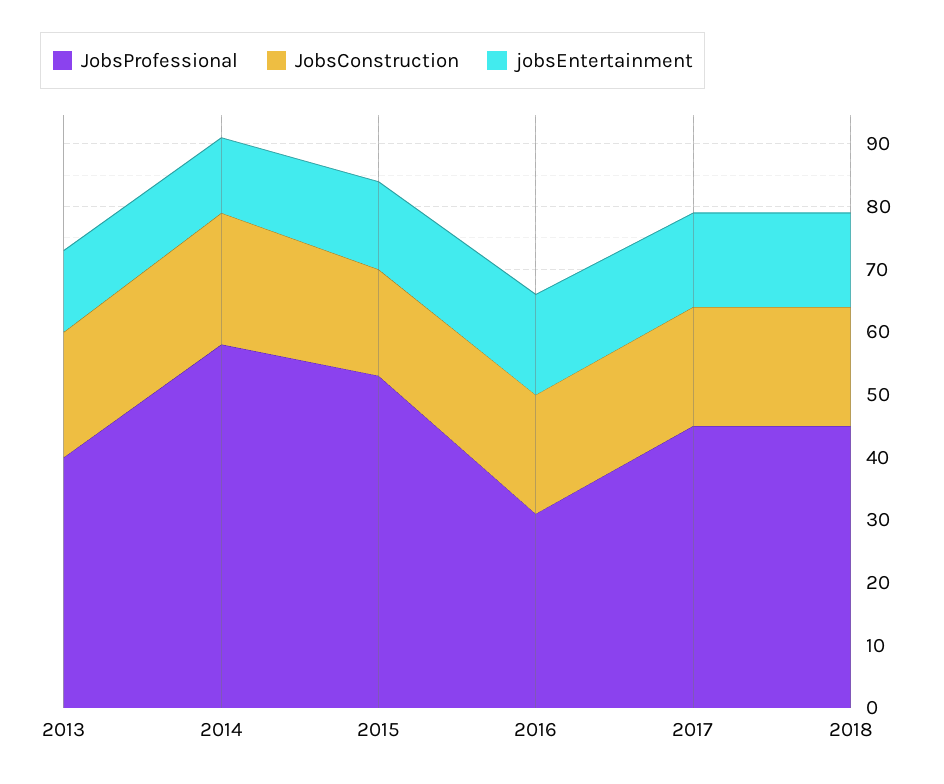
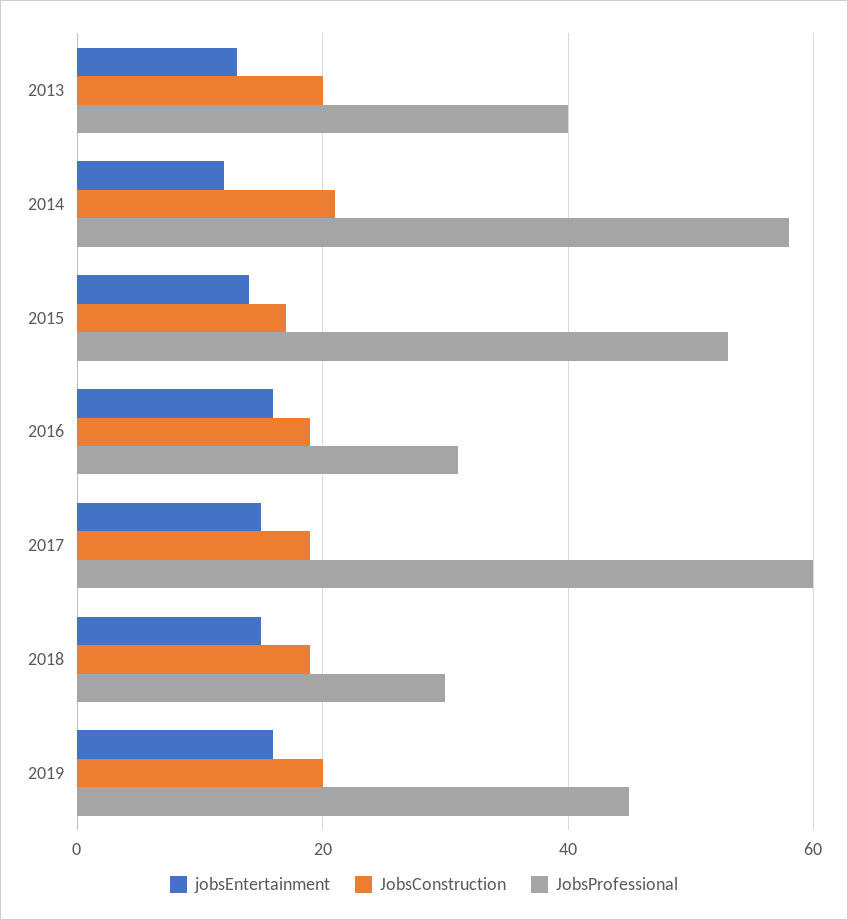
JobsProfessional, 2017: 45 -> 60
JobsProfessional, 2018: 45 -> 30
jobsEntertainment, 2019: none -> 15
JobsConstruction, 2019: none -> 20
JobsProfessional, 2019: none -> 45

